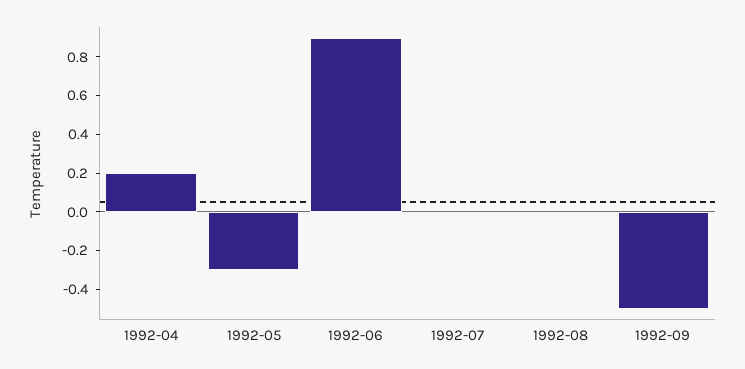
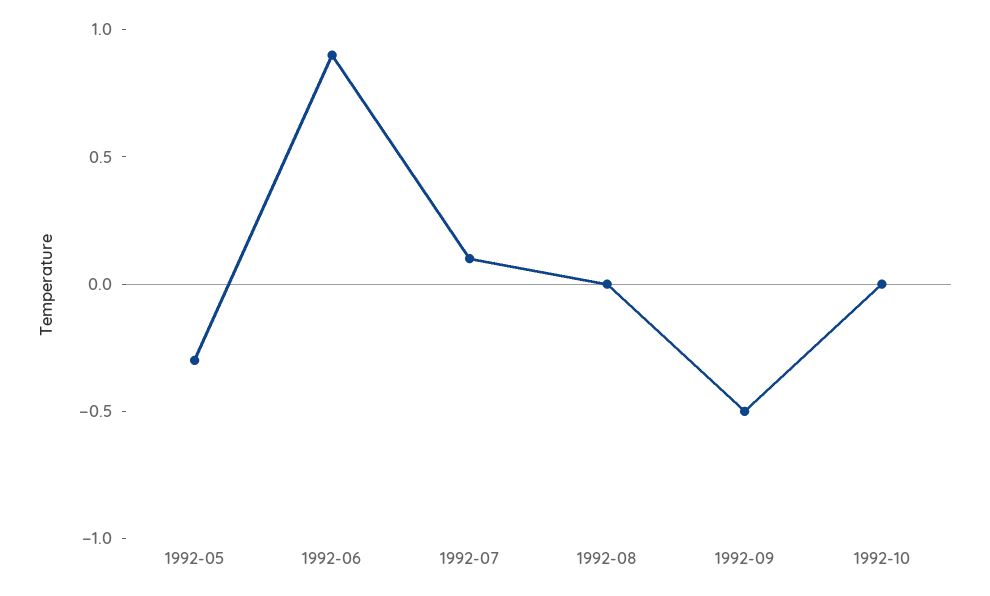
1992-04: 0.2 -> none
1992-07: 0 -> 0.1
1992-10: none -> 0

